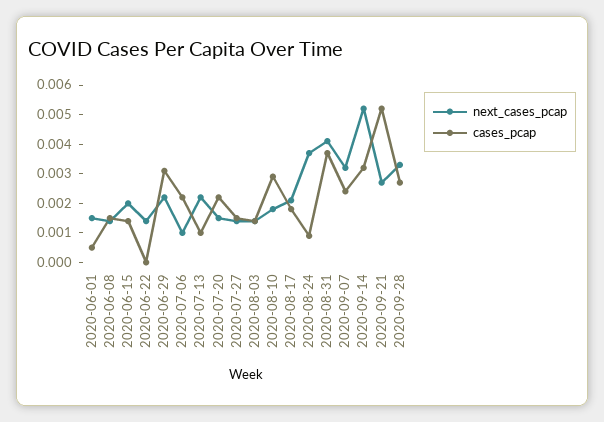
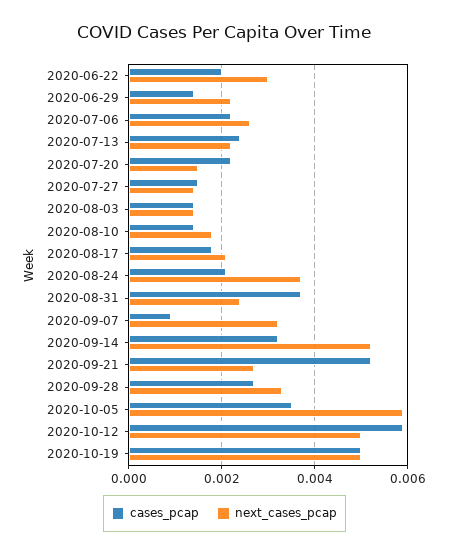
next_cases_pcap, 2020-06-01: 0.0015 -> none
cases_pcap, 2020-06-01: 0.0005 -> none
next_cases_pcap, 2020-06-08: 0.0015 -> none
cases_pcap, 2020-06-08: 0.0015 -> none
next_cases_pcap, 2020-06-15: 0.002 -> none
cases_pcap, 2020-06-15: 0.0015 -> none
next_cases_pcap, 2020-06-22: 0.0015 -> 0.003
cases_pcap, 2020-06-22: 0 -> 0.002
cases_pcap, 2020-06-29: 0.003 -> 0.0015
next_cases_pcap, 2020-07-06: 0.001 -> 0.0025
cases_pcap, 2020-07-13: 0.001 -> 0.0025
cases_pcap, 2020-08-10: 0.003 -> 0.0015
cases_pcap, 2020-08-24: 0.001 -> 0.002
next_cases_pcap, 2020-08-31: 0.004 -> 0.0025
cases_pcap, 2020-09-07: 0.0025 -> 0.001
cases_pcap, 2020-10-05: none -> 0.0035
next_cases_pcap, 2020-10-05: none -> 0.006
cases_pcap, 2020-10-12: none -> 0.006
next_cases_pcap, 2020-10-12: none -> 0.005
cases_pcap, 2020-10-19: none -> 0.005
next_cases_pcap, 2020-10-19: none -> 0.005

